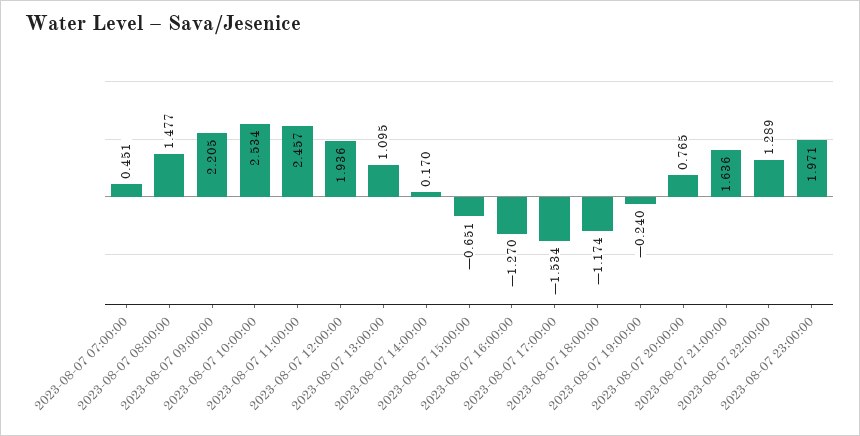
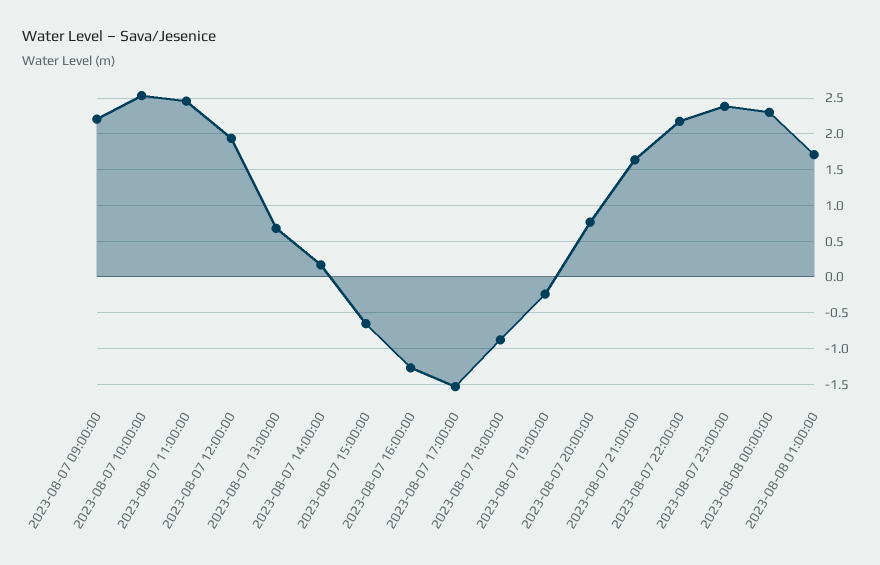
2023-08-07 07:00:00: 0.451 -> none
2023-08-07 08:00:00: 1.477 -> none
2023-08-07 13:00:00: 1.095 -> 0.7
2023-08-07 18:00:00: -1.174 -> -0.9
2023-08-07 22:00:00: 1.289 -> 2.2
2023-08-07 23:00:00: 1.971 -> 2.4
2023-08-08 00:00:00: none -> 2.3
2023-08-08 01:00:00: none -> 1.7

